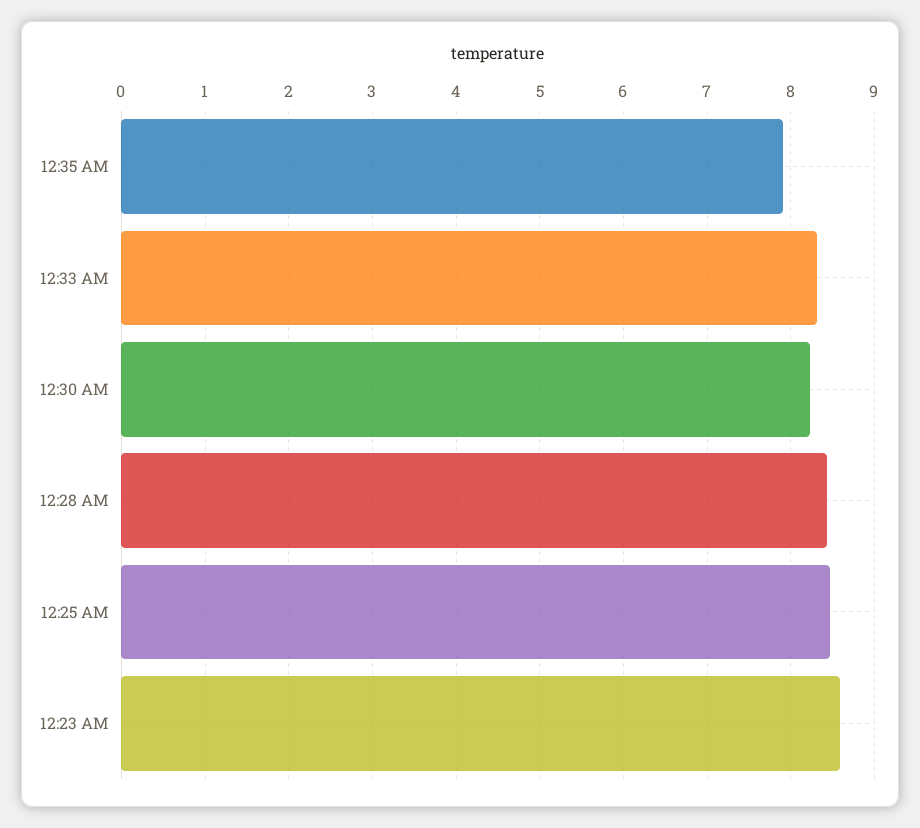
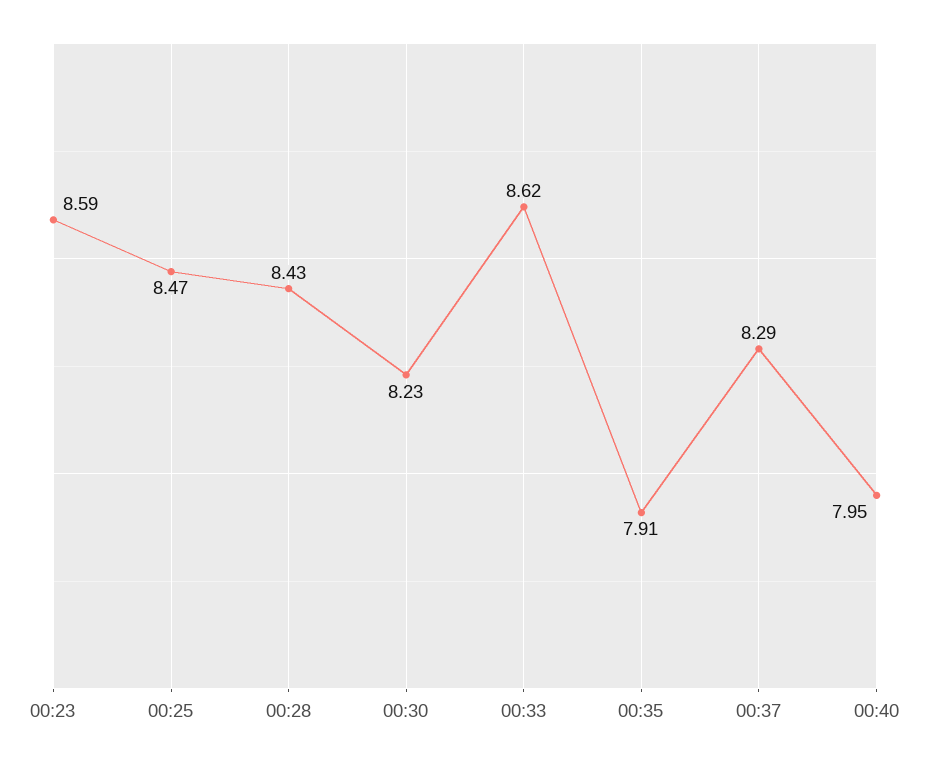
12:33 AM: 8.3 -> 8.62
00:37: none -> 8.29
00:40: none -> 7.95

